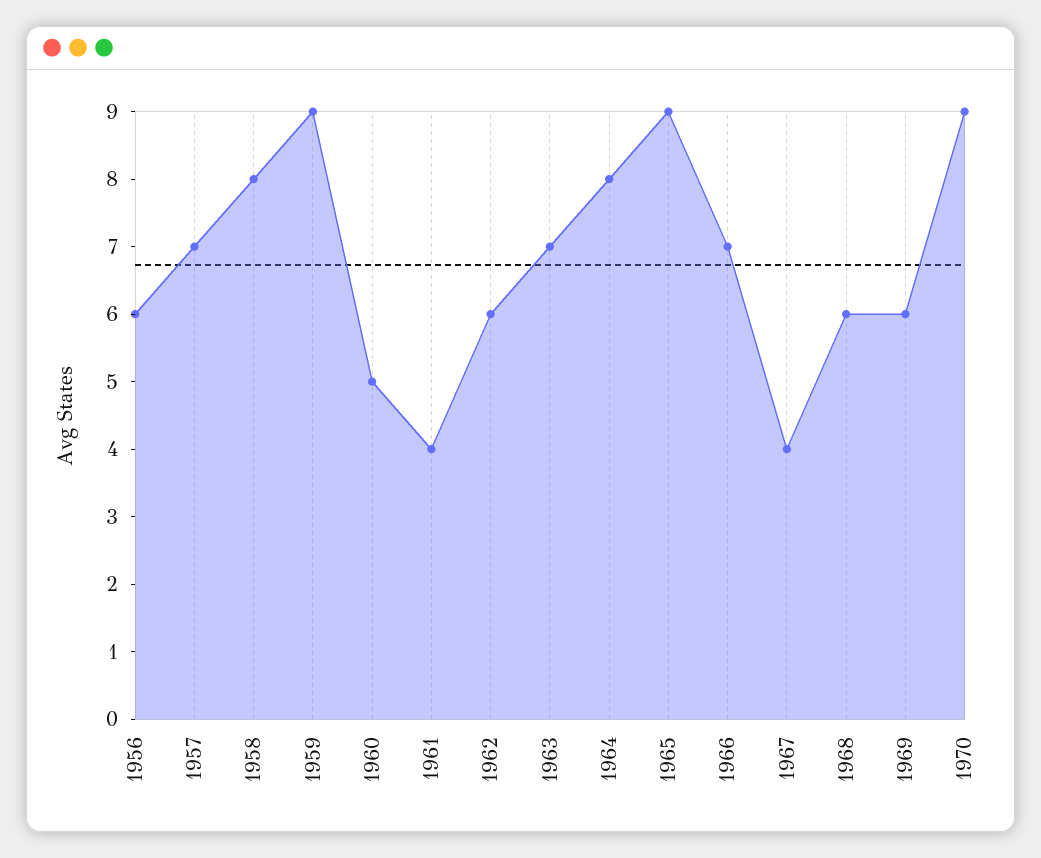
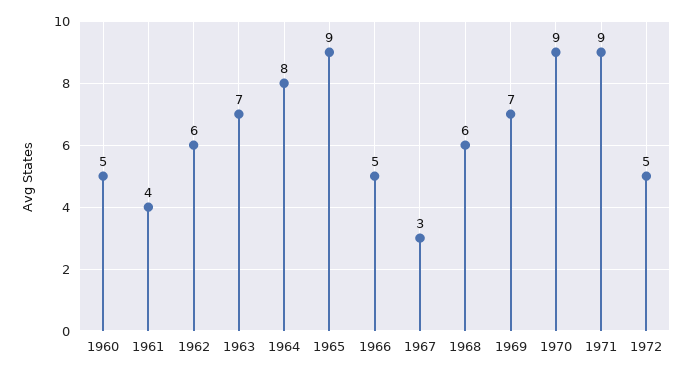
1956: 6 -> none
1957: 7 -> none
1958: 8 -> none
1959: 9 -> none
1966: 7 -> 5
1967: 4 -> 3
1969: 6 -> 7
1971: none -> 9
1972: none -> 5

